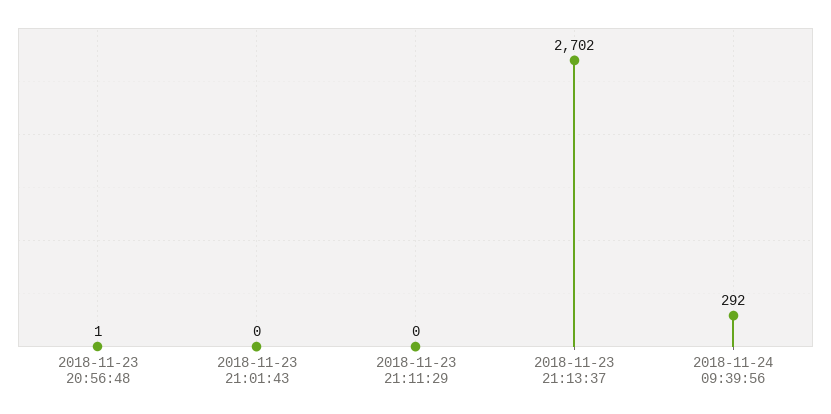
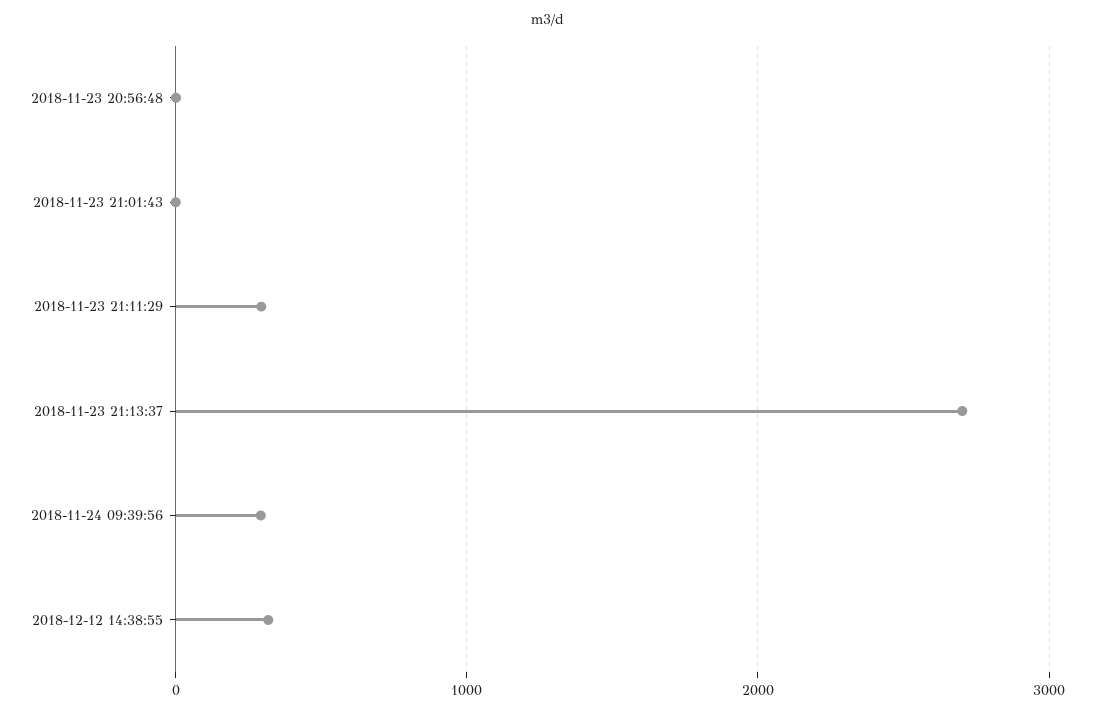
2018-11-23 21:11:29: 0 -> 300
2018-12-12 14:38:55: none -> 300

